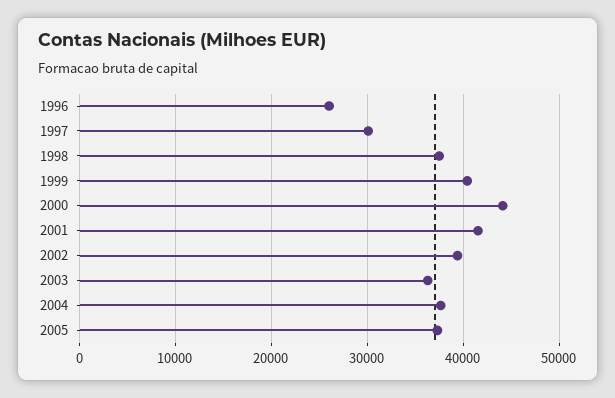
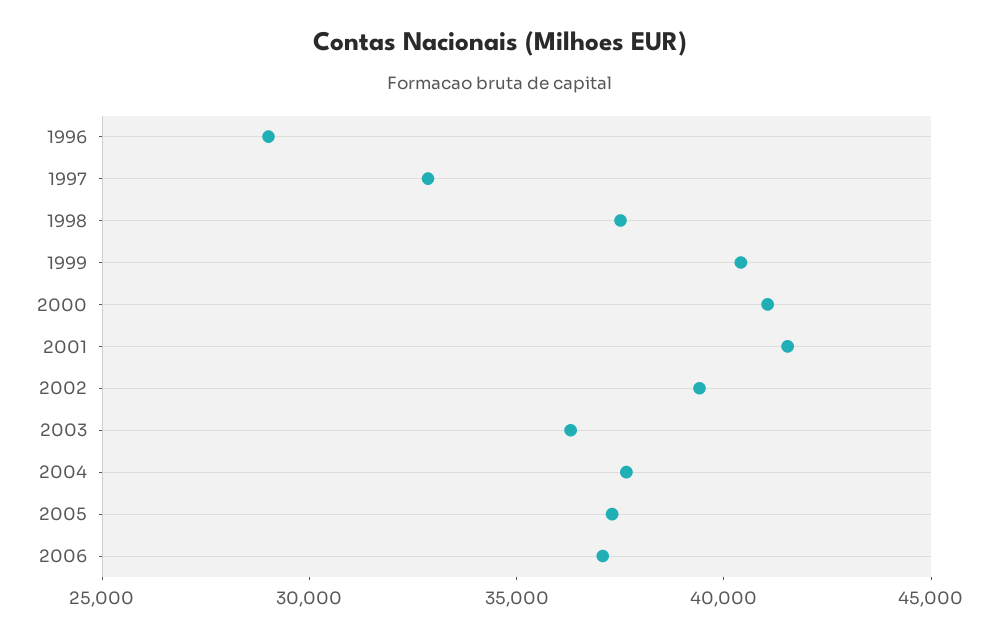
1996: 26000 -> 29000
1997: 30000 -> 33000
2000: 44000 -> 41000
2006: none -> 37000

